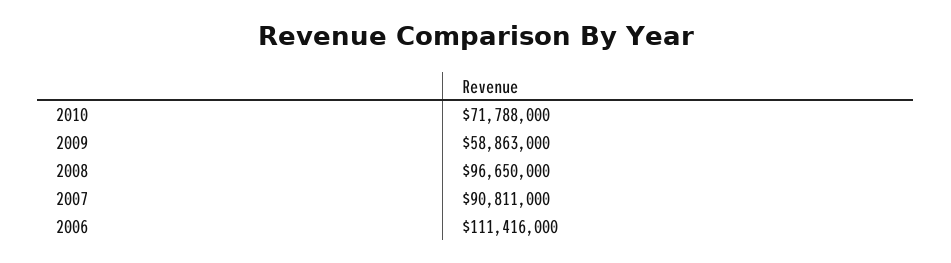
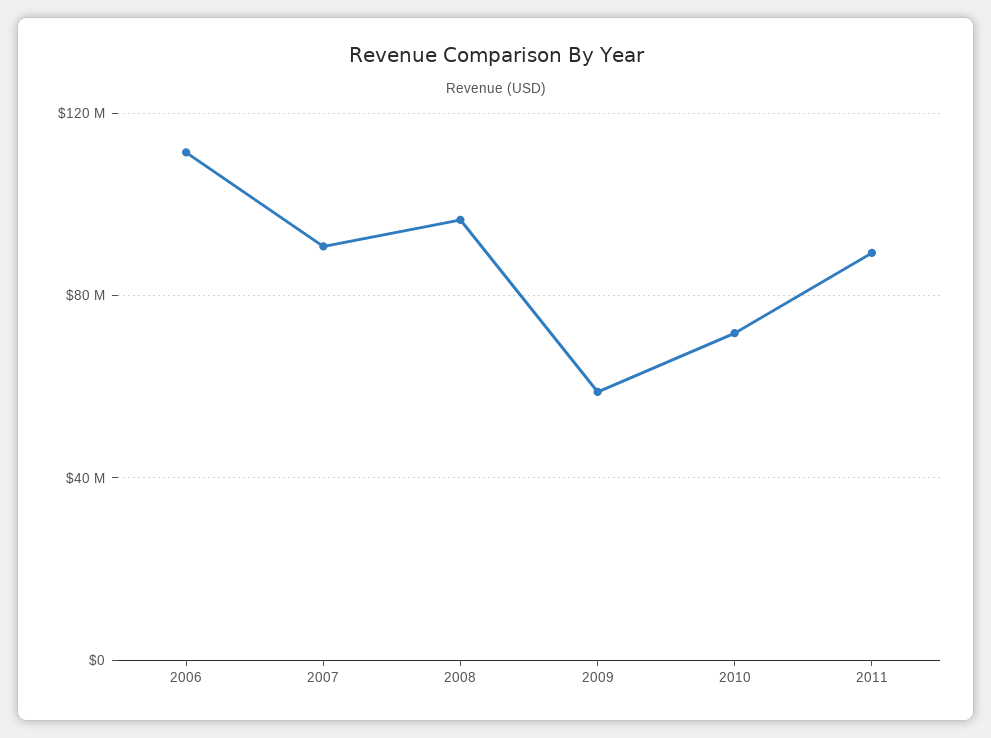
2011: none -> 90000000

